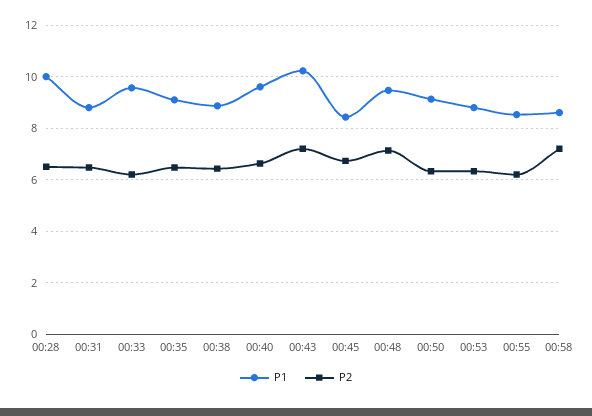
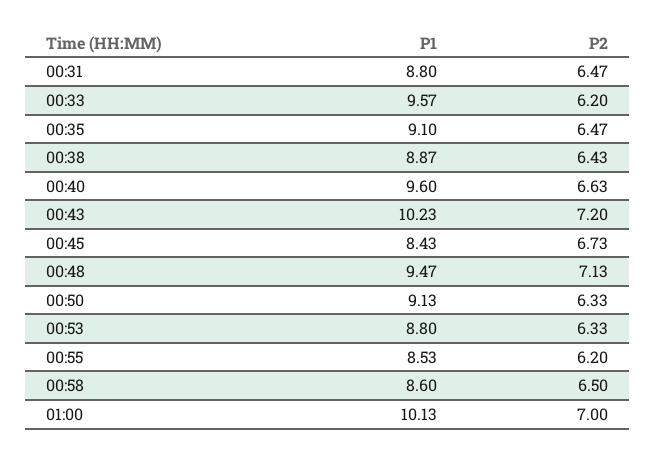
P1, 00:28: 10 -> none
P2, 00:28: 6.5 -> none
P2, 00:58: 7.25 -> 6.5
P1, 01:00: none -> 10.13
P2, 01:00: none -> 7

